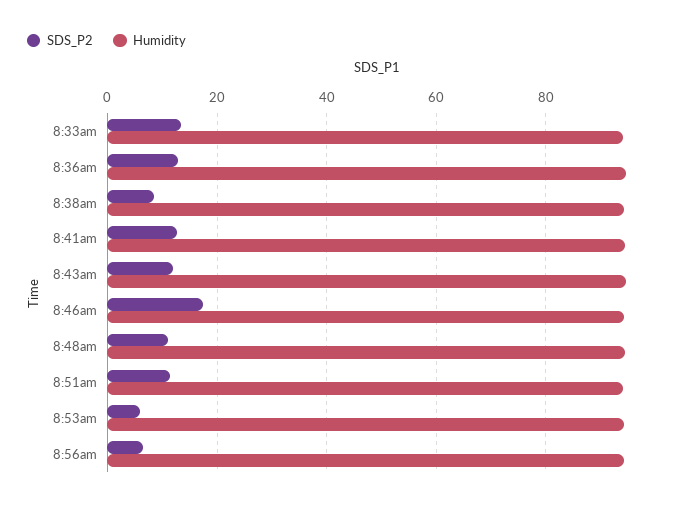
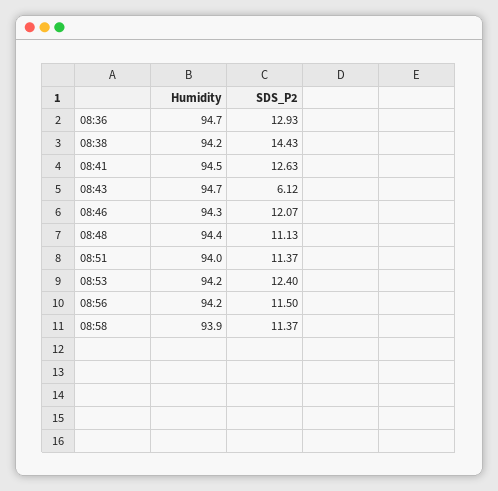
SDS_P2, 8:33am: 14 -> none
Humidity, 8:33am: 94 -> none
SDS_P2, 8:38am: 8 -> 14.43
SDS_P2, 8:43am: 12 -> 6.12
SDS_P2, 8:46am: 18 -> 12.07
SDS_P2, 8:53am: 6 -> 12.4
SDS_P2, 8:56am: 6 -> 11.5
Humidity, 08:58: none -> 93.9
SDS_P2, 08:58: none -> 11.37

